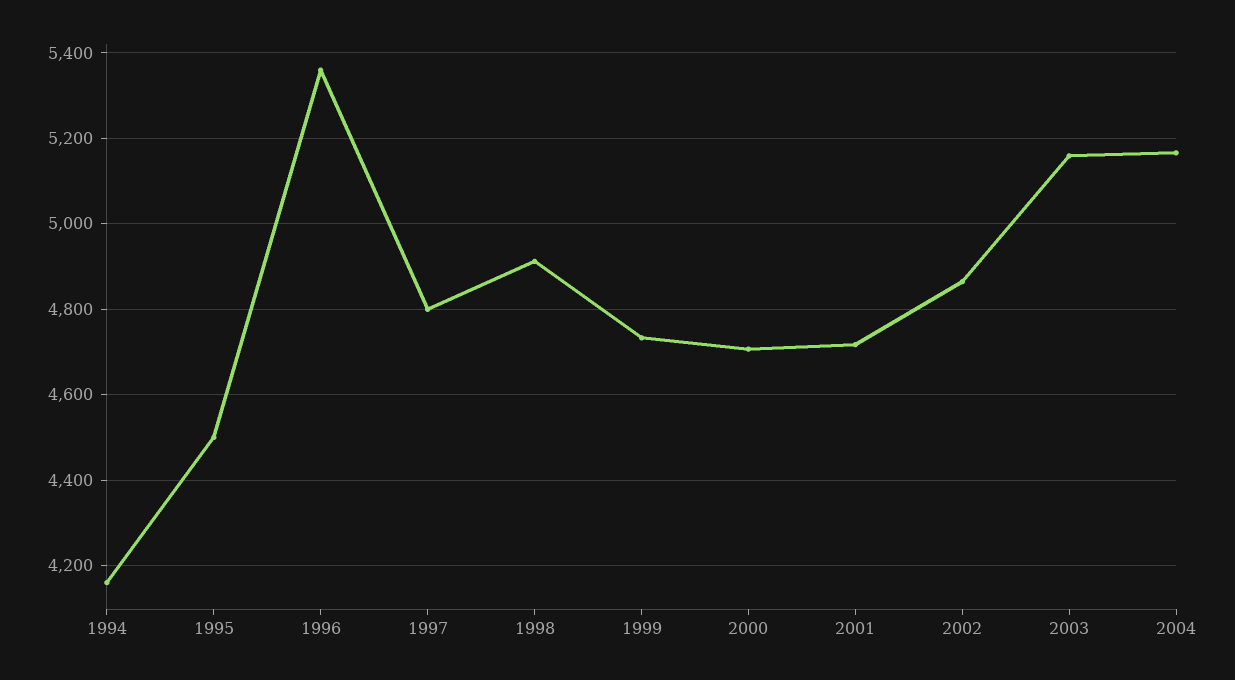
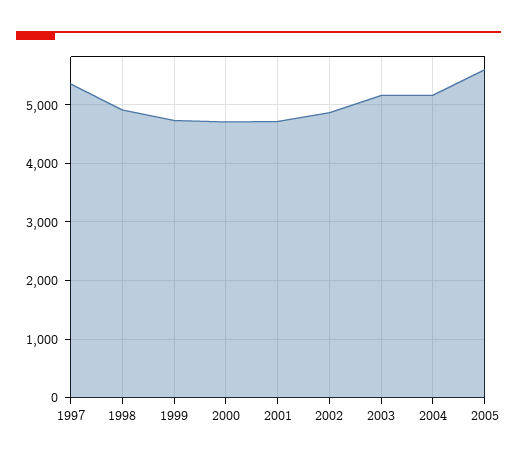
1994: 4160 -> none
1995: 4500 -> none
1996: 5360 -> none
1997: 4800 -> 5400
2005: none -> 5600

